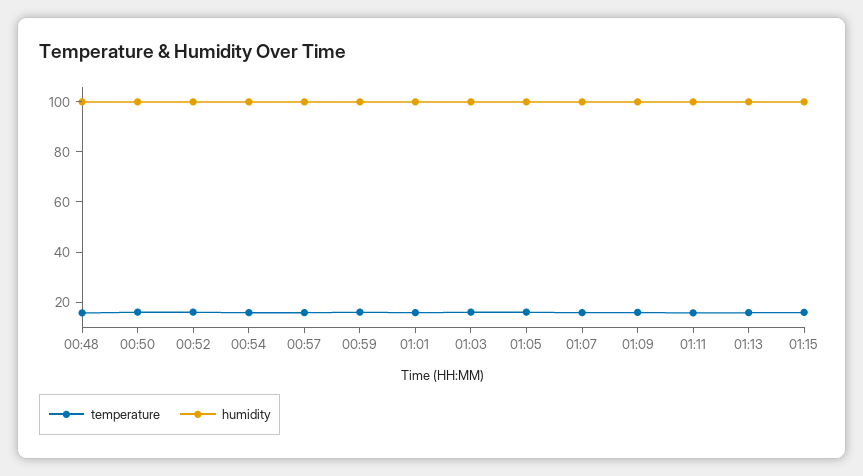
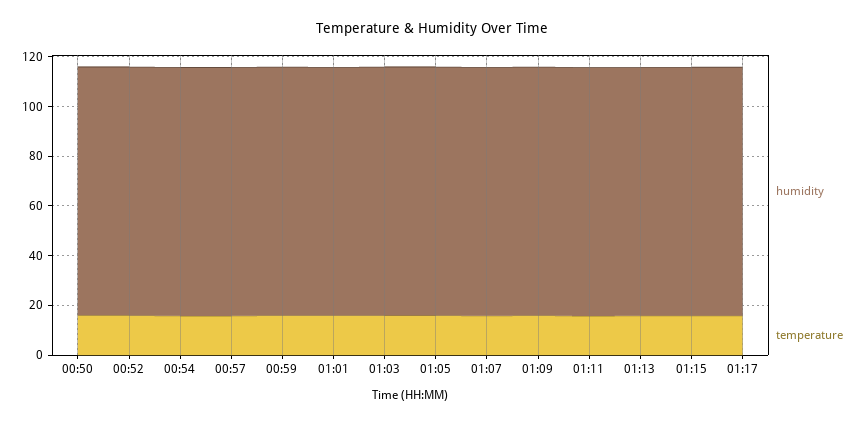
temperature, 00:48: 15 -> none
humidity, 00:48: 100 -> none
humidity, 01:17: none -> 100
temperature, 01:17: none -> 15

